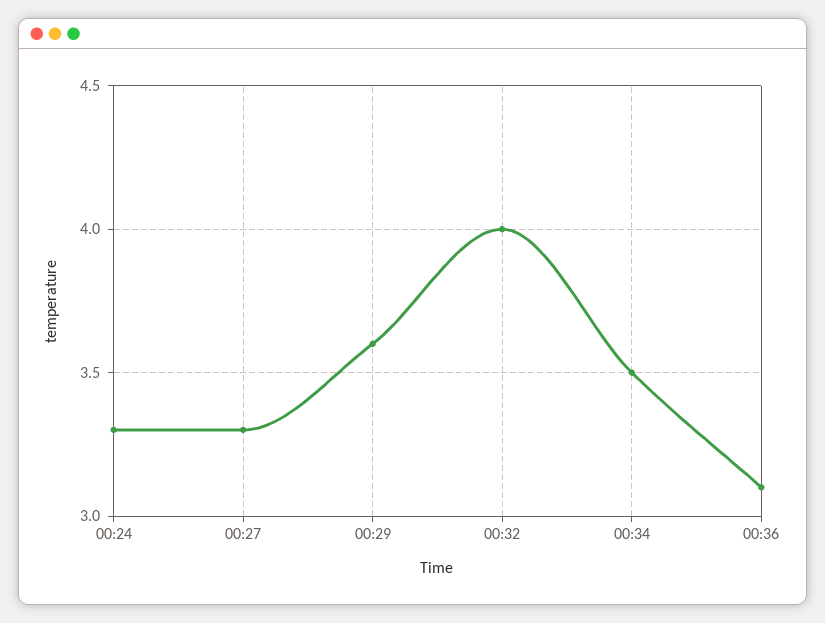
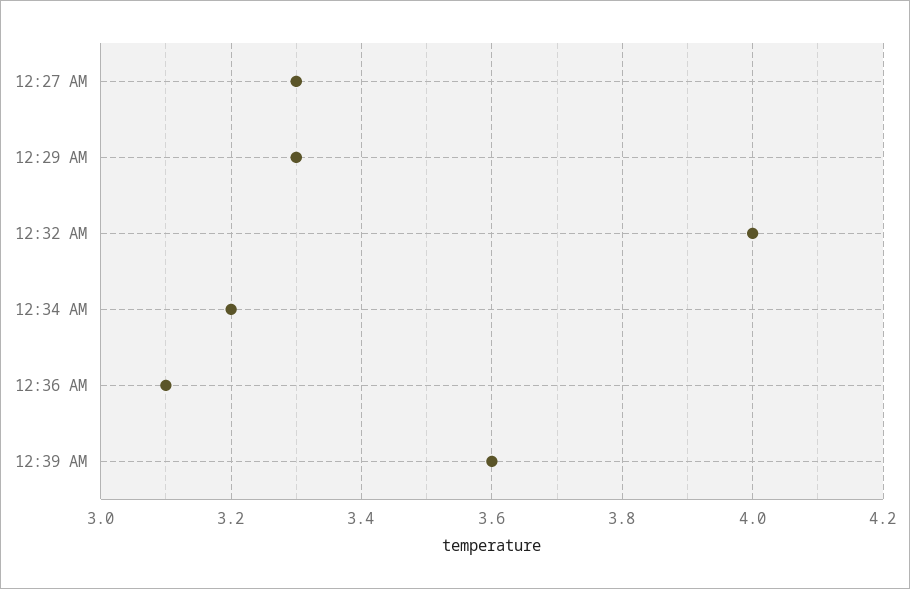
00:24: 3.3 -> none
00:29: 3.6 -> 3.3
00:34: 3.5 -> 3.2
12:39 AM: none -> 3.6

